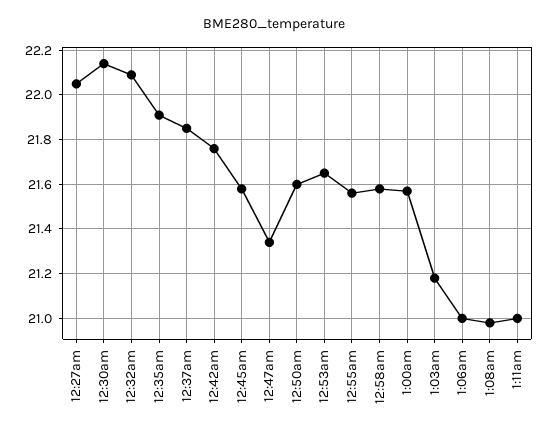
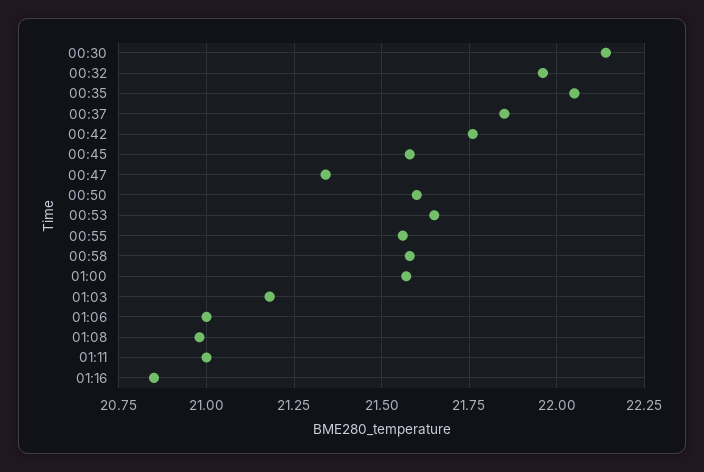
12:27am: 22.05 -> none
12:32am: 22.1 -> 21.95
12:35am: 21.9 -> 22.05
01:16: none -> 20.85

